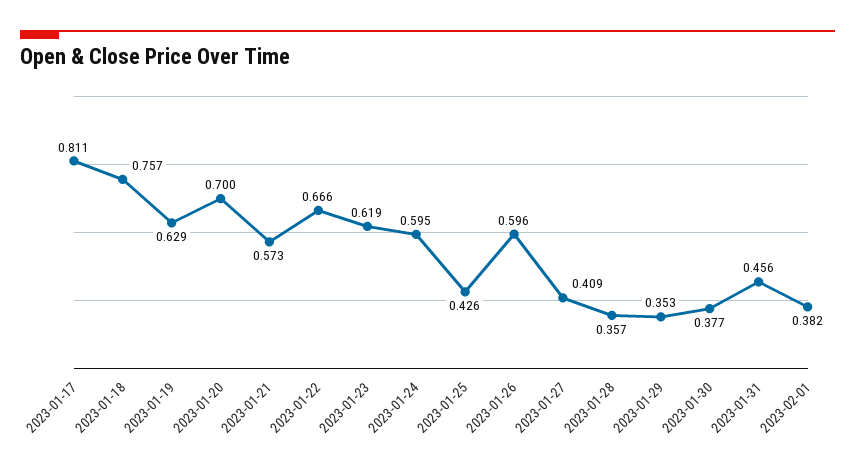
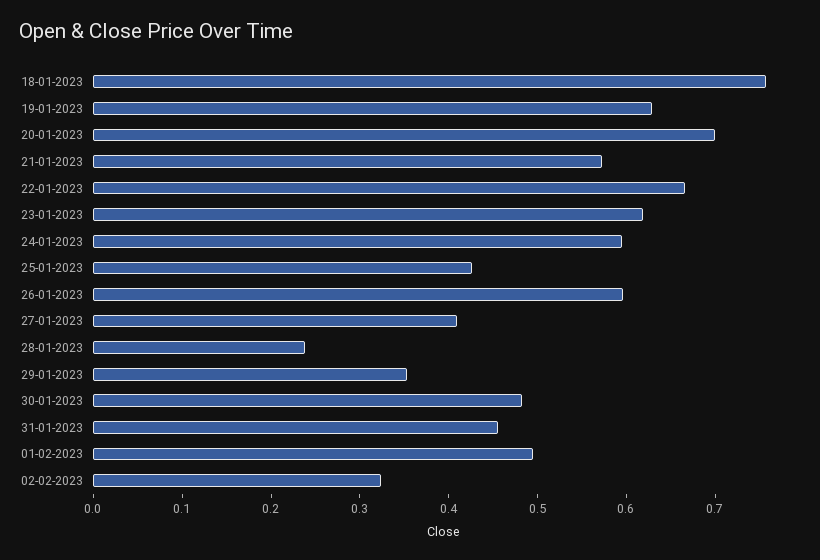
2023-01-17: 0.811 -> none
2023-01-28: 0.357 -> 0.24
2023-01-30: 0.377 -> 0.48
2023-02-01: 0.382 -> 0.5
02-02-2023: none -> 0.32

